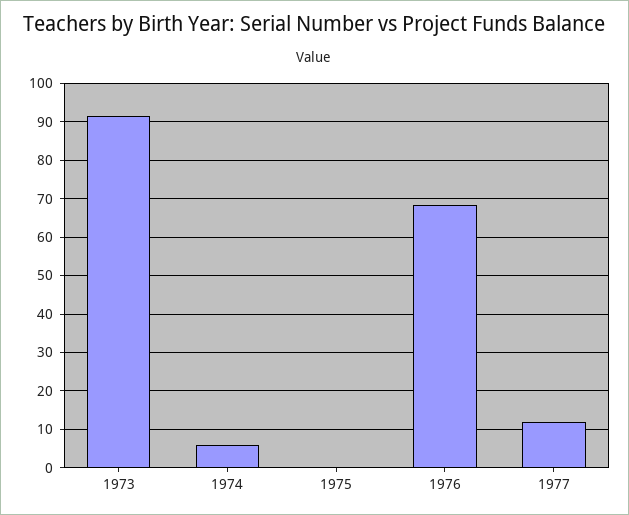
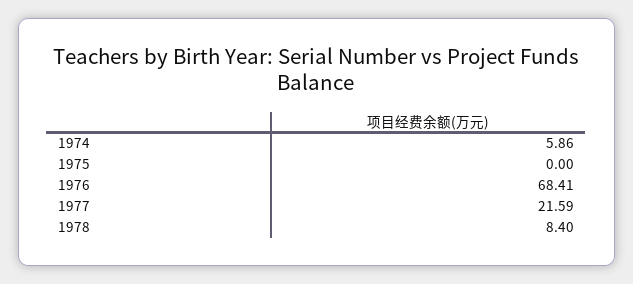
1973: 92 -> none
1977: 12 -> 21.59
1978: none -> 8.4

